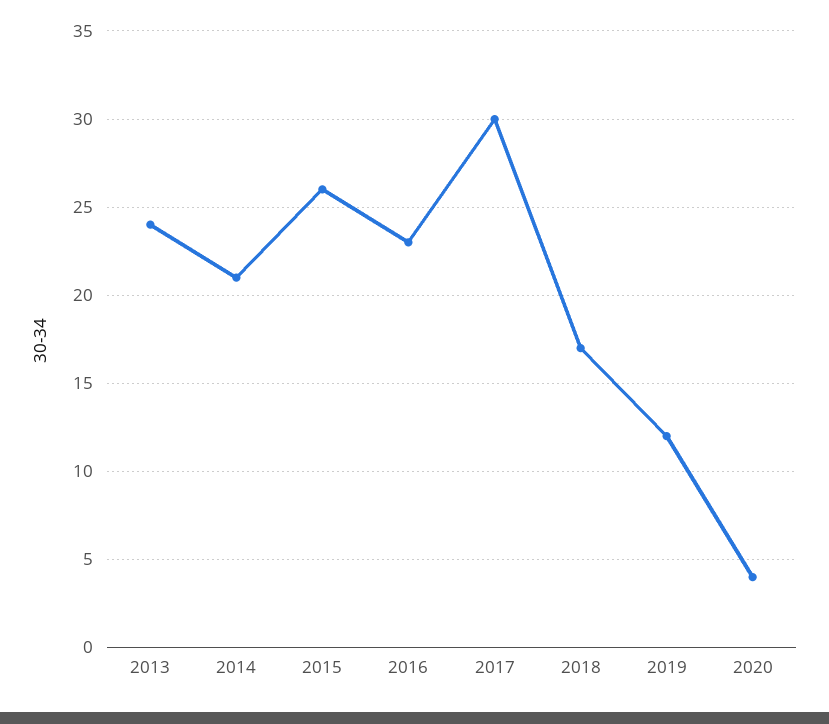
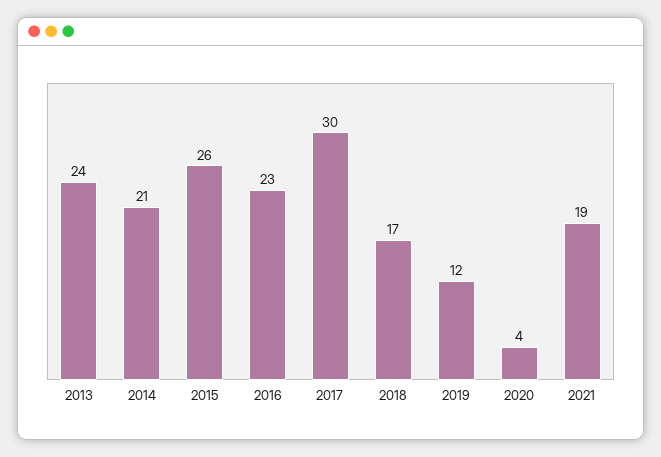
2021: none -> 19

